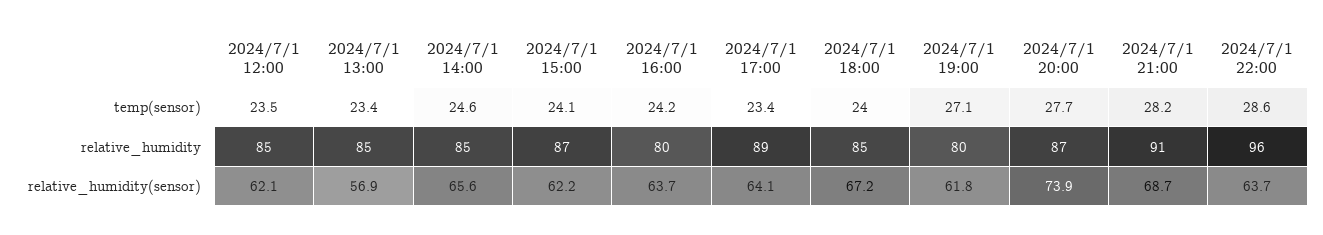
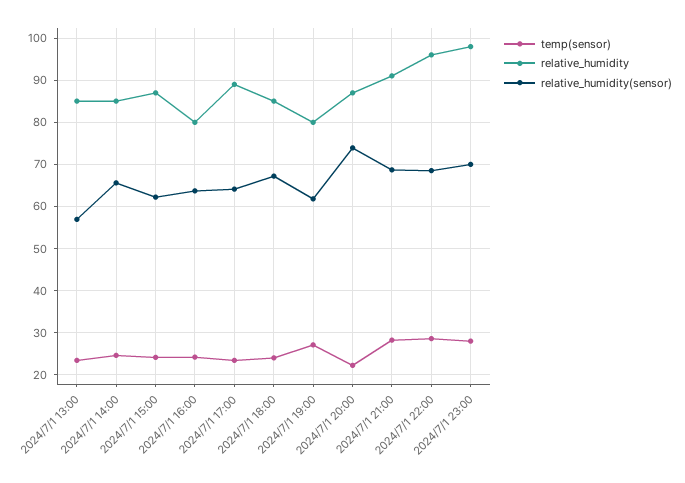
temp(sensor), 2024/7/1 12:00: 23.5 -> none
temp(sensor), 2024/7/1 20:00: 27.7 -> 22
relative_humidity, 2024/7/1 12:00: 85 -> none
relative_humidity(sensor), 2024/7/1 12:00: 62.1 -> none
relative_humidity(sensor), 2024/7/1 22:00: 63.7 -> 68
temp(sensor), 2024/7/1 23:00: none -> 28
relative_humidity, 2024/7/1 23:00: none -> 98
relative_humidity(sensor), 2024/7/1 23:00: none -> 70

